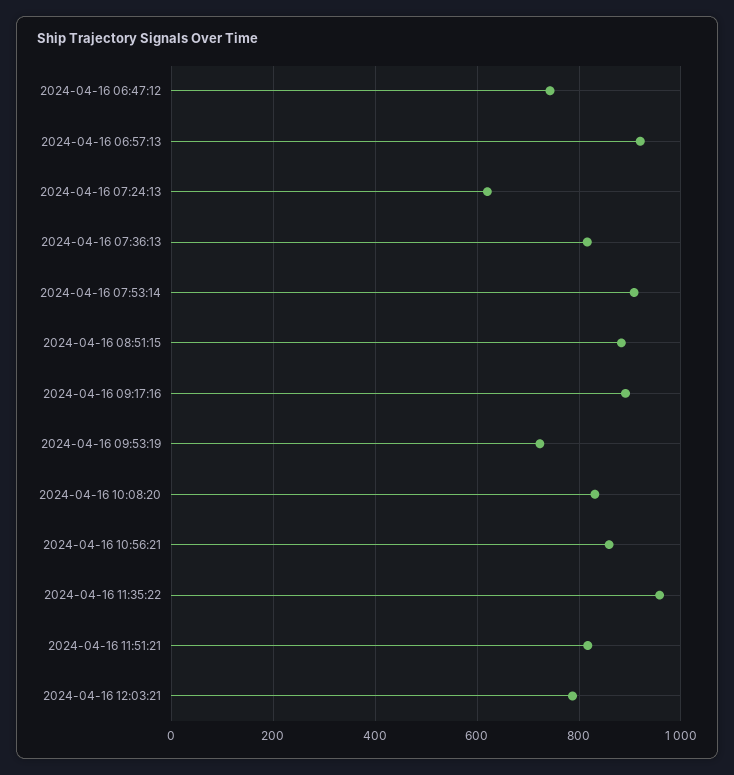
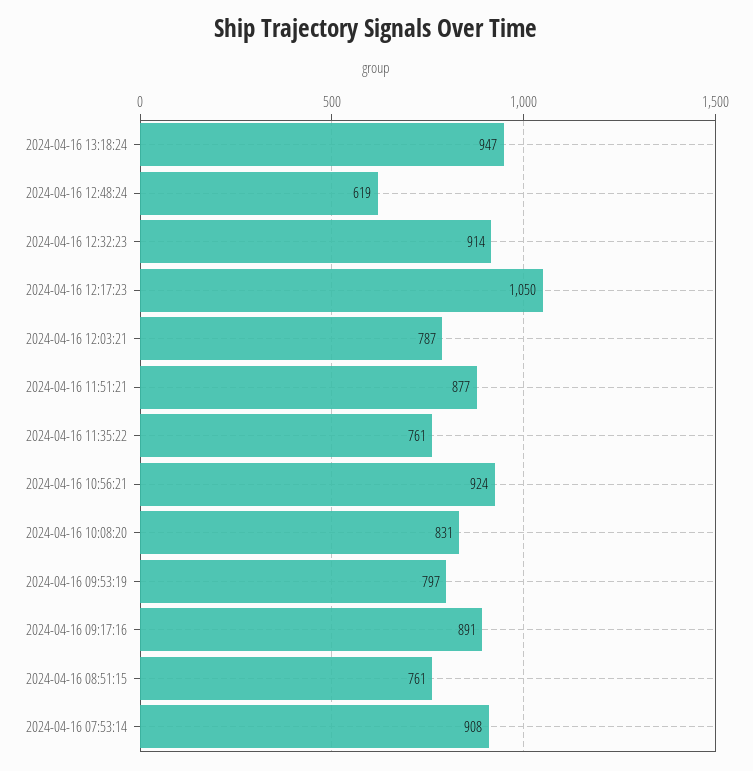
2024-04-16 06:47:12: 740 -> none
2024-04-16 06:57:13: 920 -> none
2024-04-16 07:24:13: 620 -> none
2024-04-16 07:36:13: 820 -> none
2024-04-16 08:51:15: 880 -> 761
2024-04-16 09:53:19: 720 -> 797
2024-04-16 10:56:21: 860 -> 924
2024-04-16 11:35:22: 960 -> 761
2024-04-16 11:51:21: 820 -> 877
2024-04-16 13:18:24: none -> 947
2024-04-16 12:48:24: none -> 619
2024-04-16 12:32:23: none -> 914
2024-04-16 12:17:23: none -> 1050

